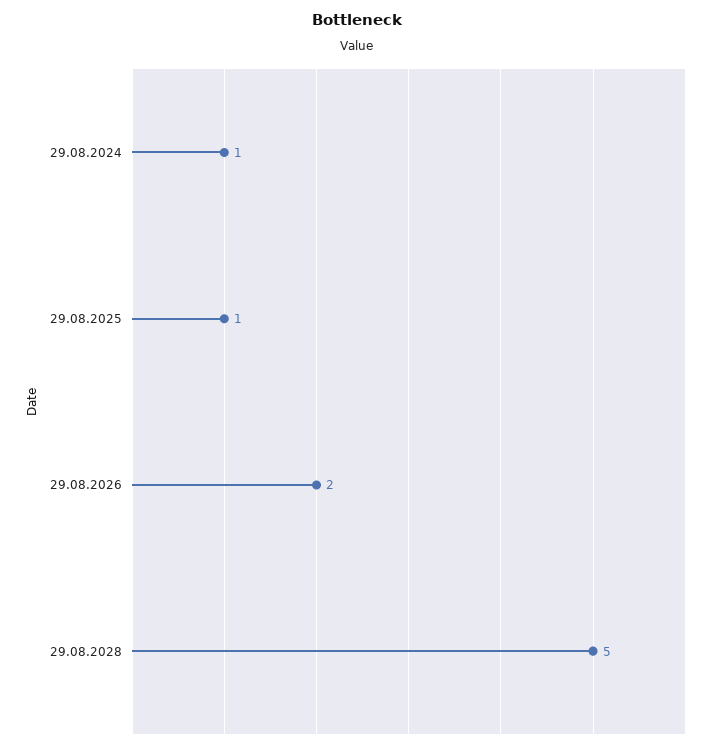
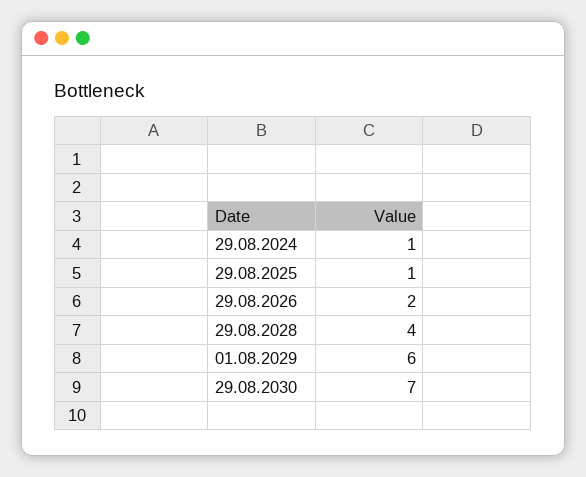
29.08.2028: 5 -> 4
01.08.2029: none -> 6
29.08.2030: none -> 7

